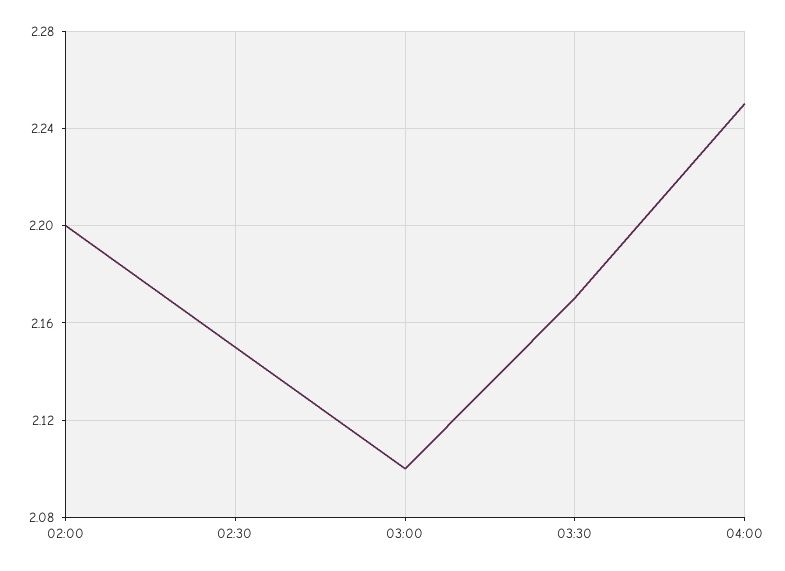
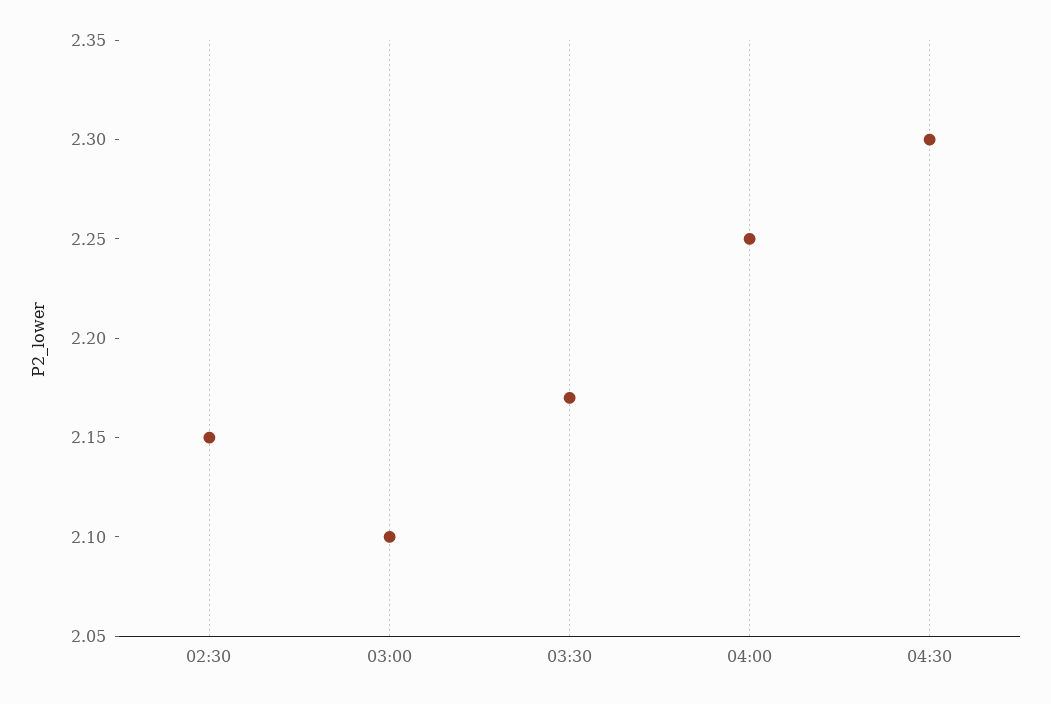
02:00: 2.2 -> none
04:30: none -> 2.3

